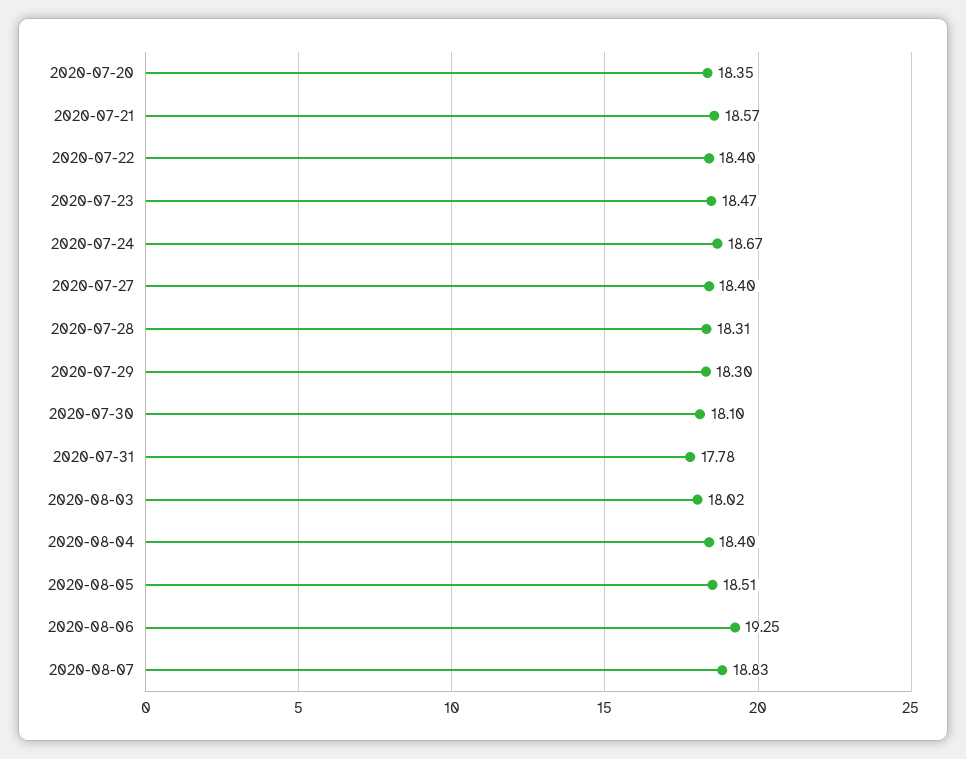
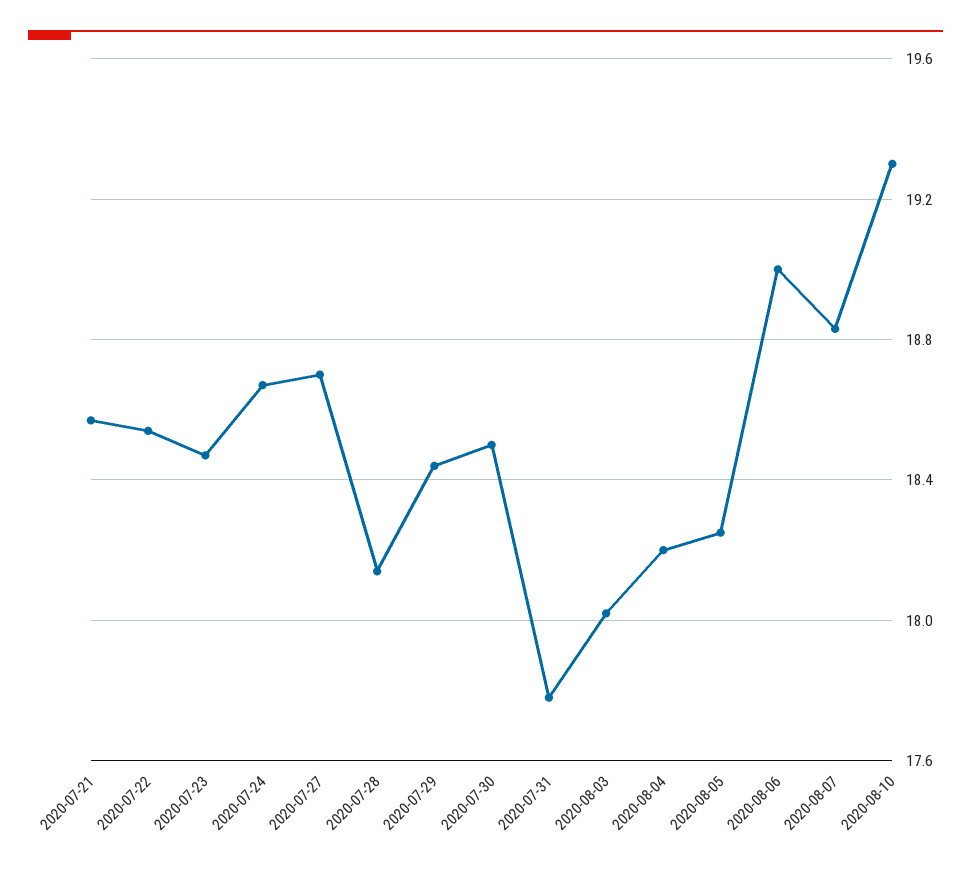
2020-07-20: 18.35 -> none
2020-07-22: 18.4 -> 18.55
2020-07-27: 18.4 -> 18.7
2020-07-28: 18.31 -> 18.15
2020-07-29: 18.3 -> 18.45
2020-07-30: 18.1 -> 18.5
2020-08-04: 18.4 -> 18.2
2020-08-05: 18.51 -> 18.25
2020-08-06: 19.25 -> 19
2020-08-10: none -> 19.3

